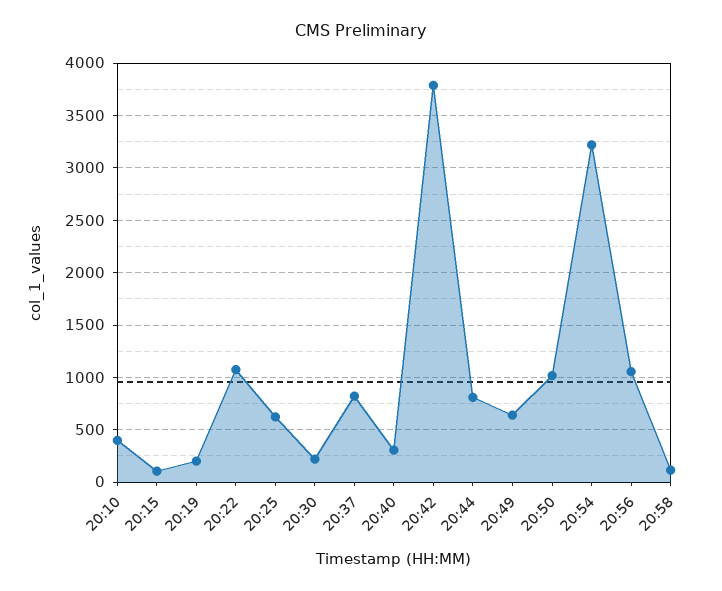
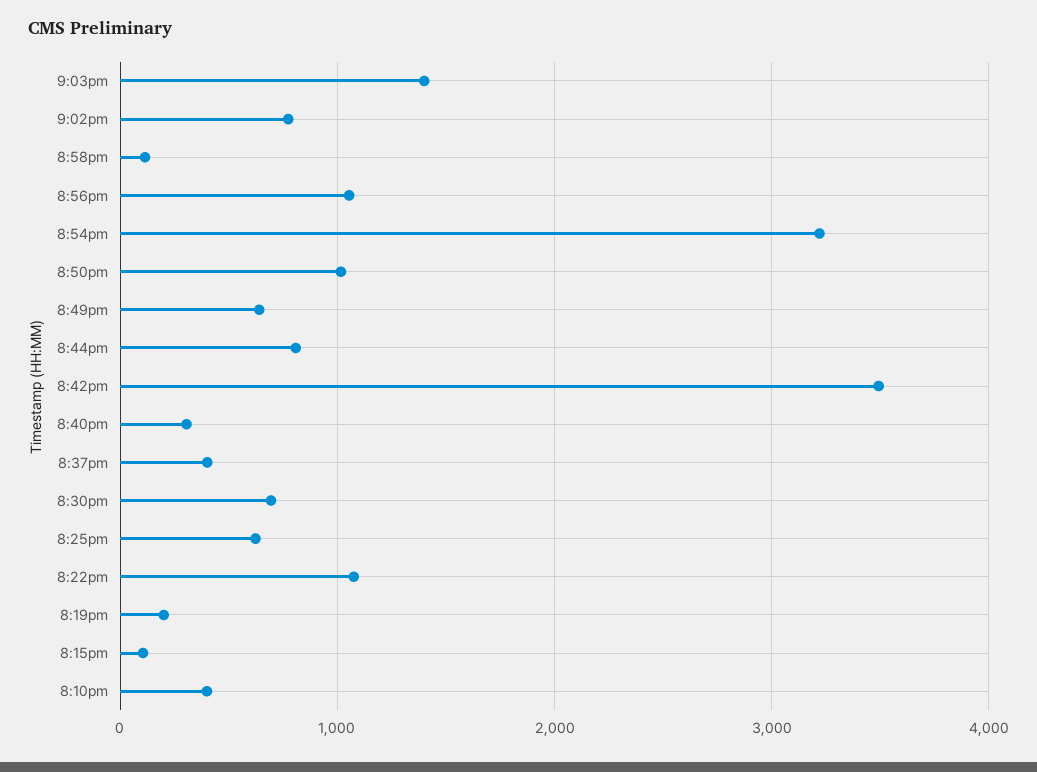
20:30: 200 -> 700
20:37: 800 -> 400
20:42: 3800 -> 3500
9:03pm: none -> 1400
9:02pm: none -> 800

